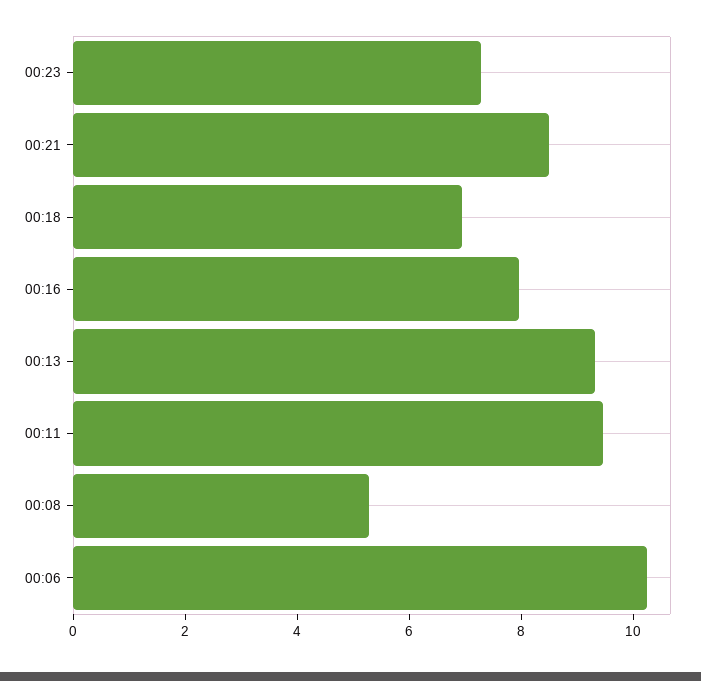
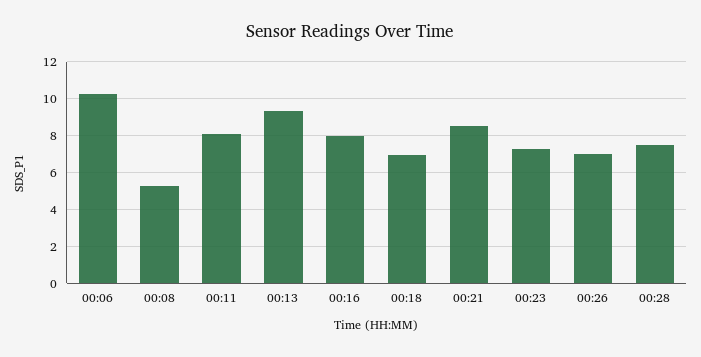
00:11: 9.5 -> 8
00:26: none -> 7
00:28: none -> 7.5

